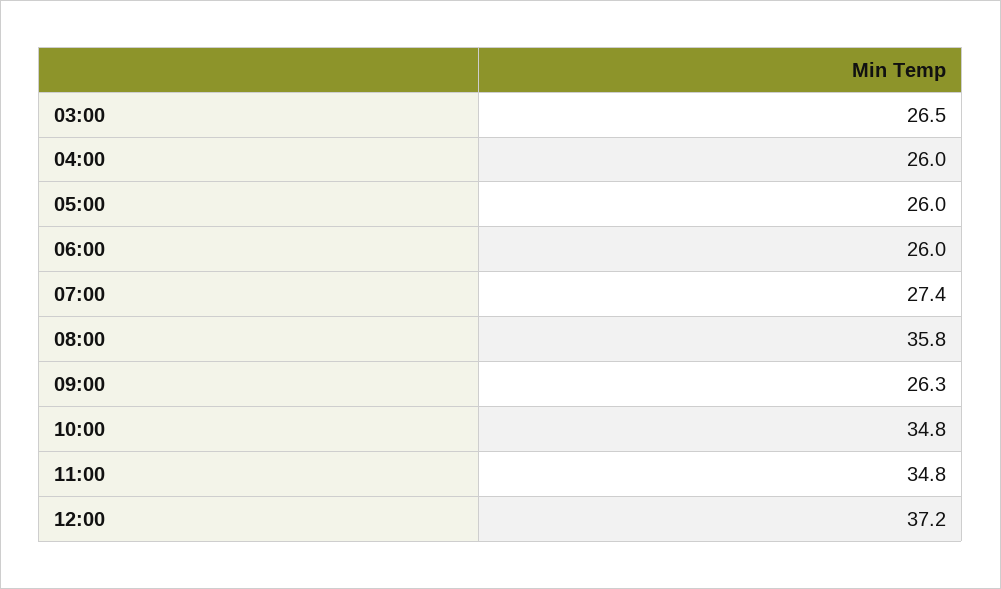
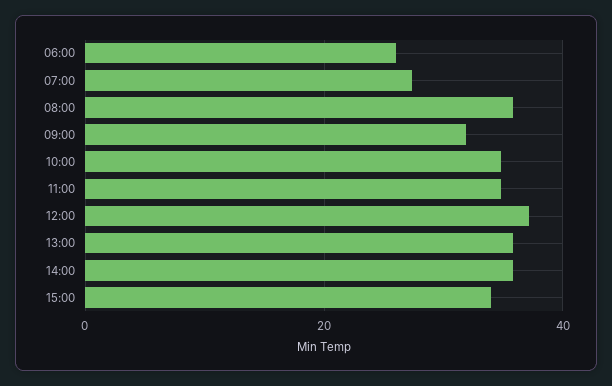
03:00: 26.5 -> none
04:00: 26 -> none
05:00: 26 -> none
09:00: 26.3 -> 32
13:00: none -> 36
14:00: none -> 36
15:00: none -> 34

